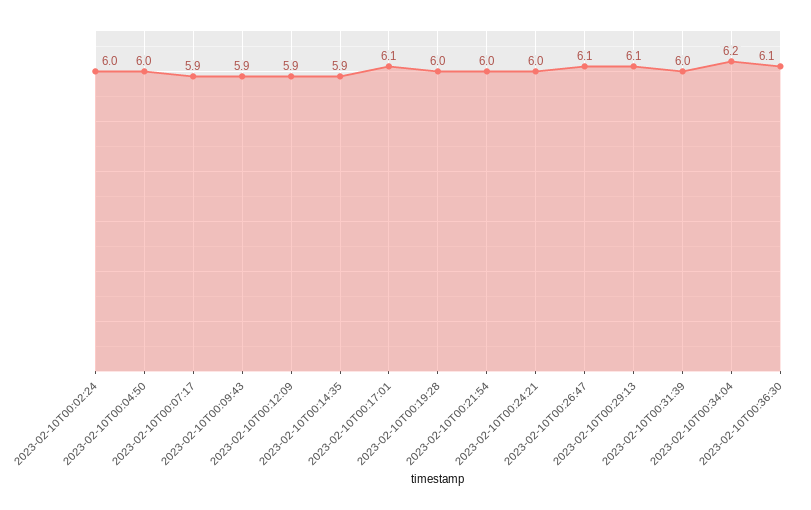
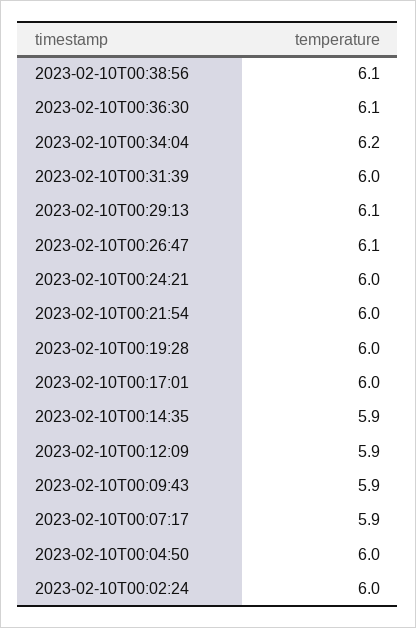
2023-02-10T00:17:01: 6.1 -> 6
2023-02-10T00:38:56: none -> 6.1

